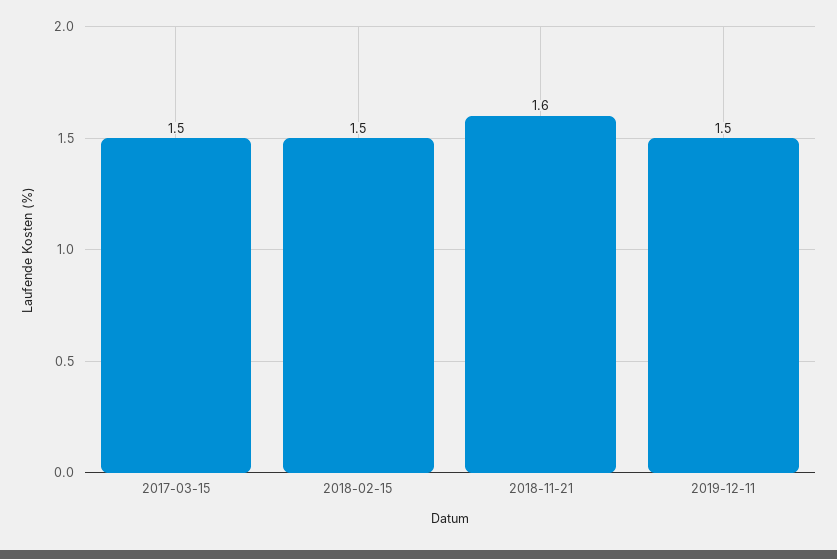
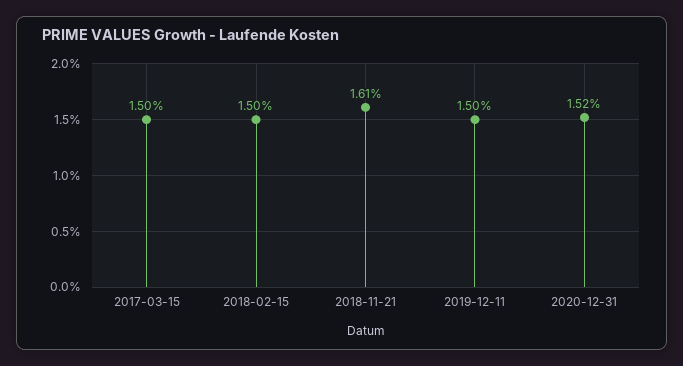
2018-11-21: 1.6 -> 1.61
2020-12-31: none -> 1.52

